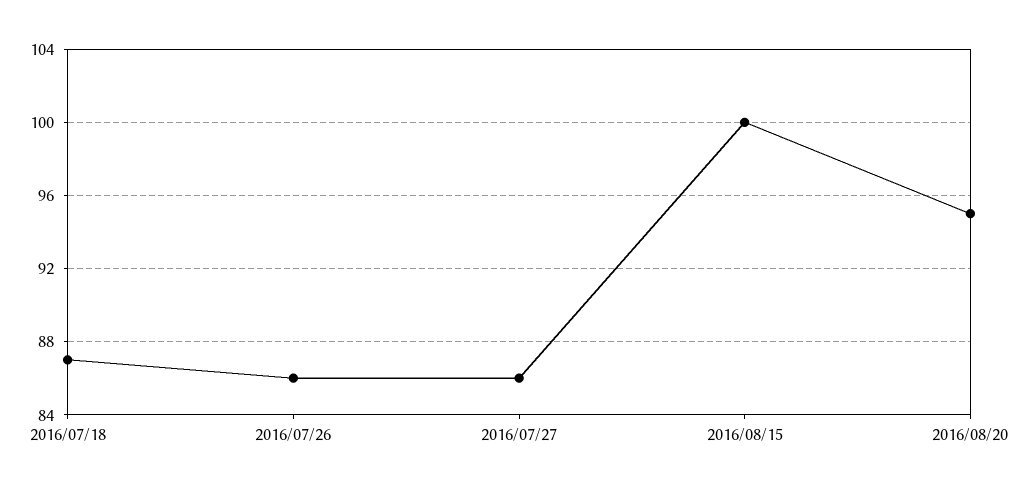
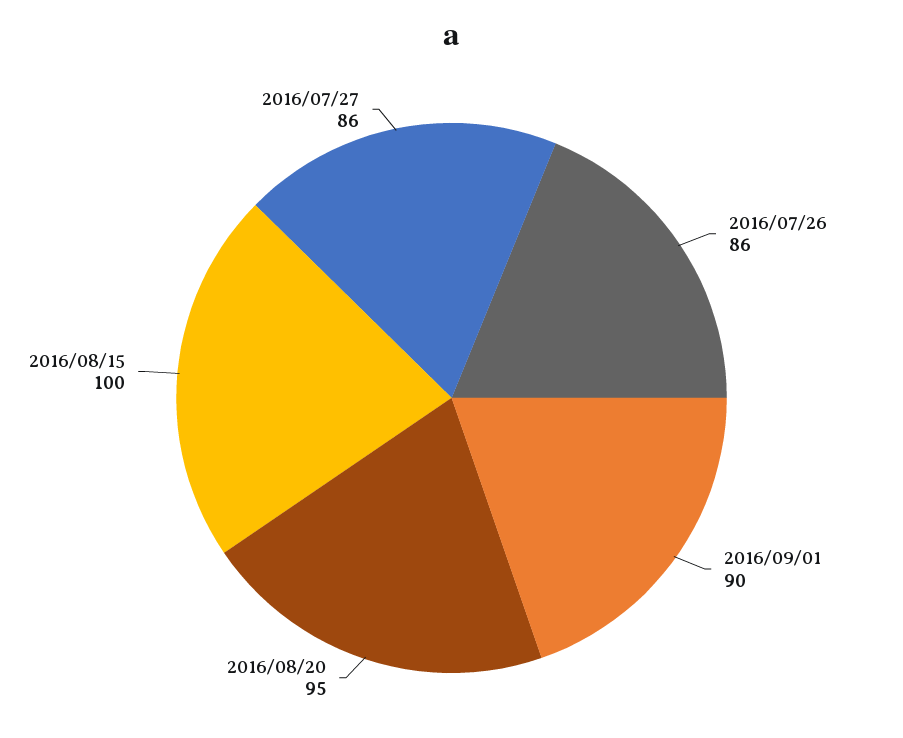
2016/07/18: 87 -> none
2016/09/01: none -> 90

